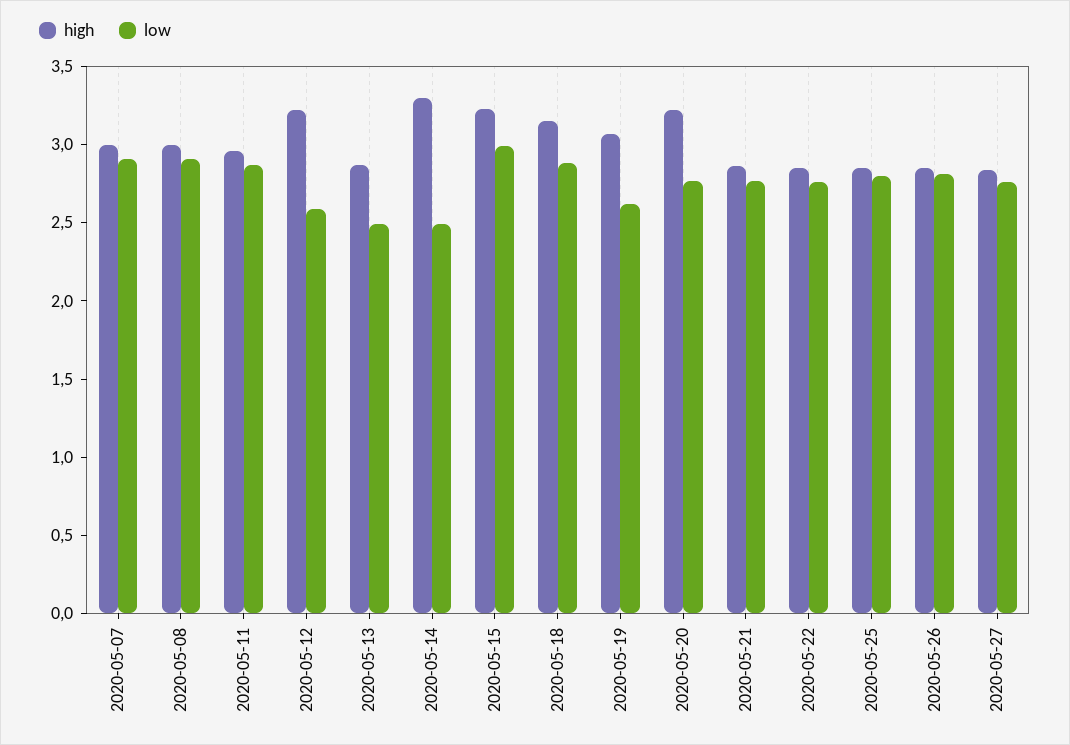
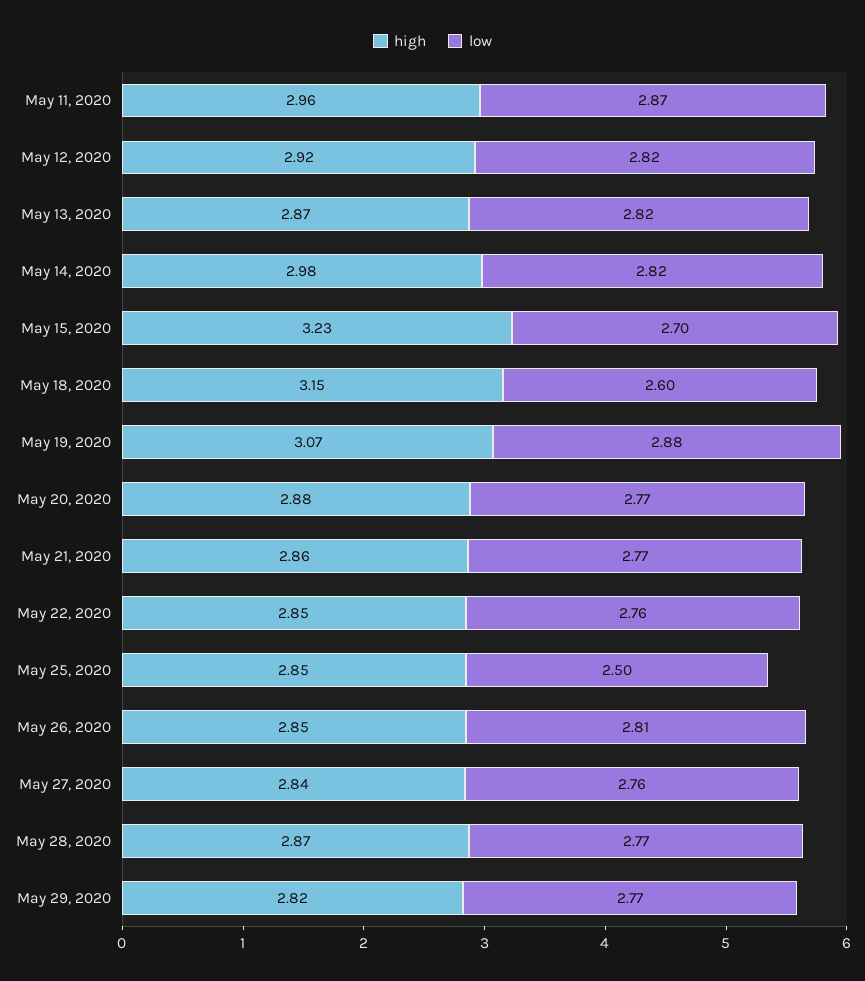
high, 2020-05-07: 3 -> none
low, 2020-05-07: 2.9 -> none
high, 2020-05-08: 3 -> none
low, 2020-05-08: 2.9 -> none
high, 2020-05-12: 3.2 -> 2.92
low, 2020-05-12: 2.6 -> 2.82
low, 2020-05-13: 2.5 -> 2.82
high, 2020-05-14: 3.3 -> 2.98
low, 2020-05-14: 2.5 -> 2.82
low, 2020-05-15: 3 -> 2.7
low, 2020-05-18: 2.9 -> 2.6
low, 2020-05-19: 2.6 -> 2.88
high, 2020-05-20: 3.2 -> 2.88
low, 2020-05-25: 2.8 -> 2.5
high, May 28, 2020: none -> 2.87
low, May 28, 2020: none -> 2.77
high, May 29, 2020: none -> 2.82
low, May 29, 2020: none -> 2.77

